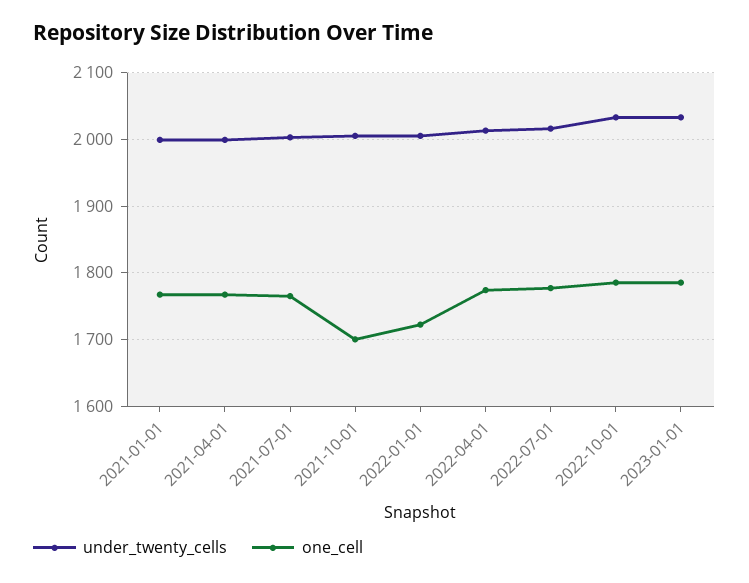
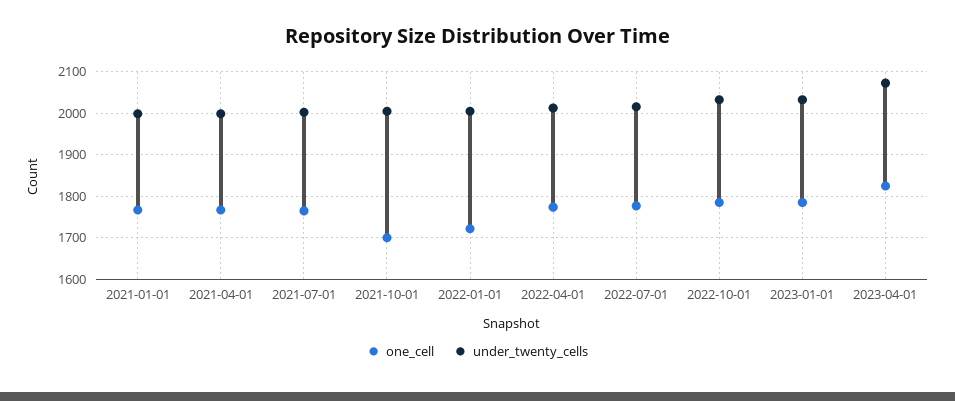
one_cell, 2023-04-01: none -> 1820
under_twenty_cells, 2023-04-01: none -> 2080

